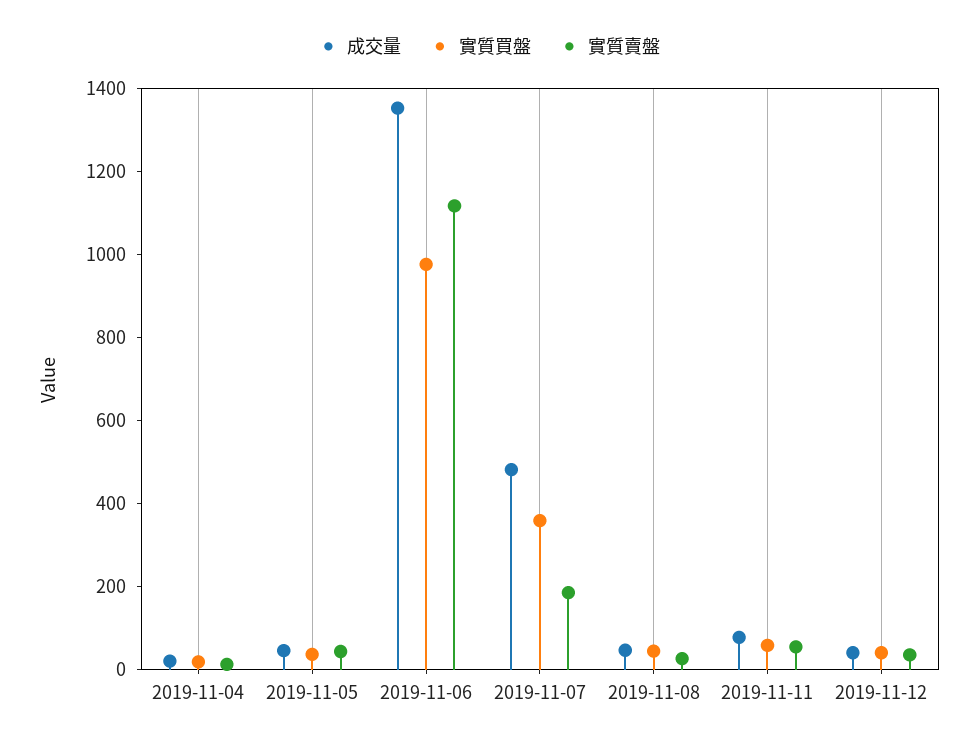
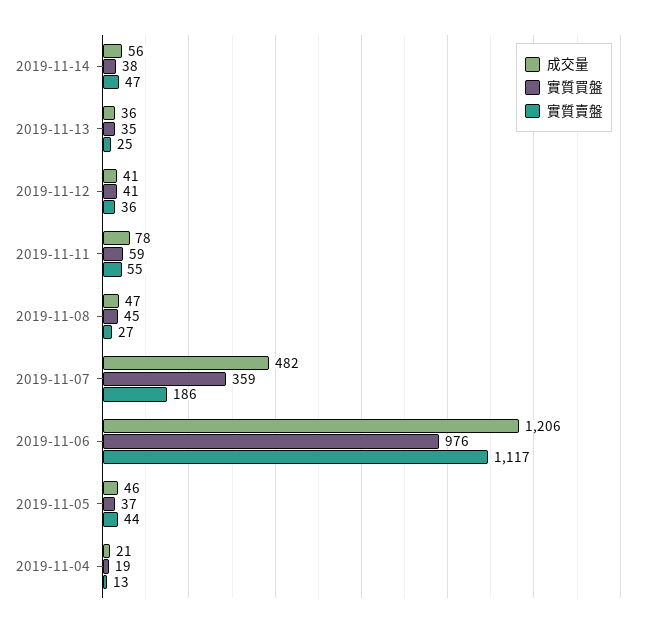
成交量, 2019-11-06: 1350 -> 1206
成交量, 2019-11-14: none -> 56
實質買盤, 2019-11-14: none -> 38
實質賣盤, 2019-11-14: none -> 47
成交量, 2019-11-13: none -> 36
實質買盤, 2019-11-13: none -> 35
實質賣盤, 2019-11-13: none -> 25

